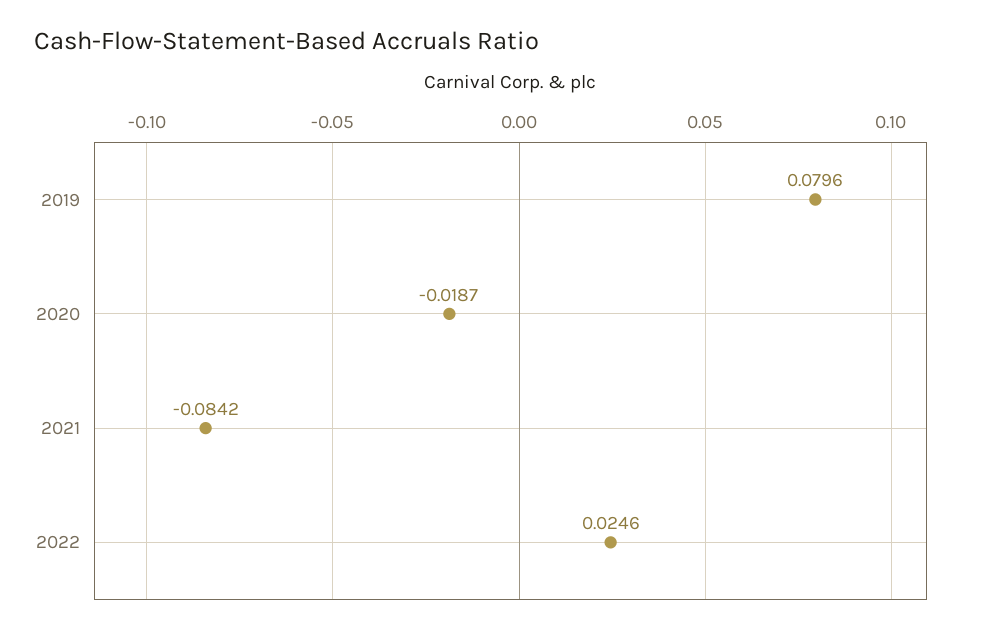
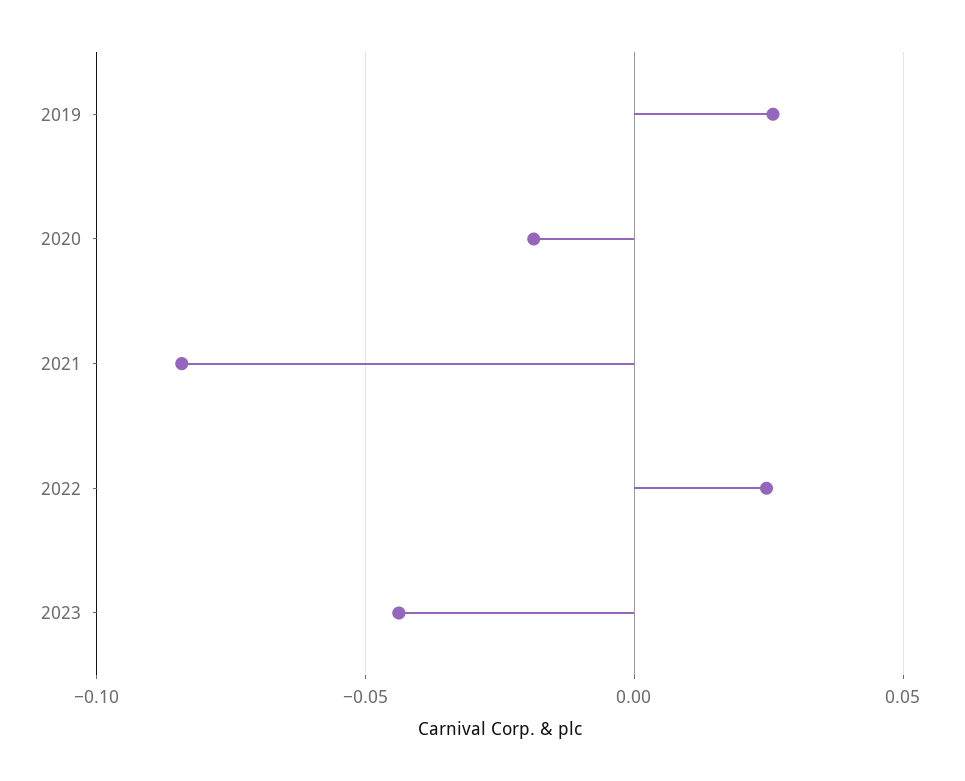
2019: 0.0796 -> 0.025
2023: none -> -0.045

